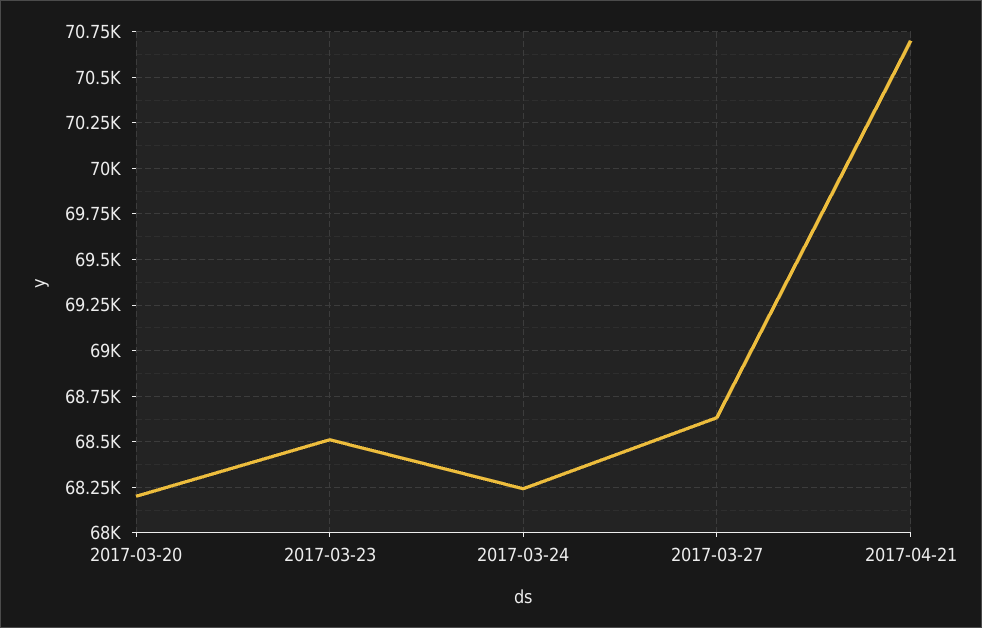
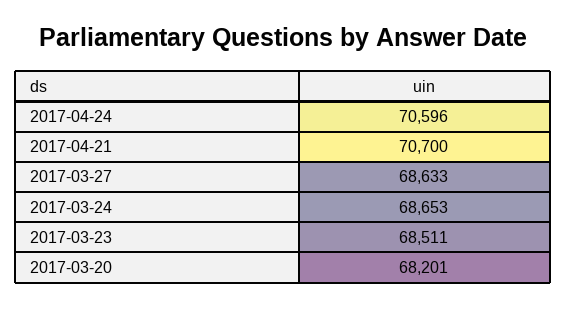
2017-03-24: 68250 -> 68653
2017-04-24: none -> 70596

